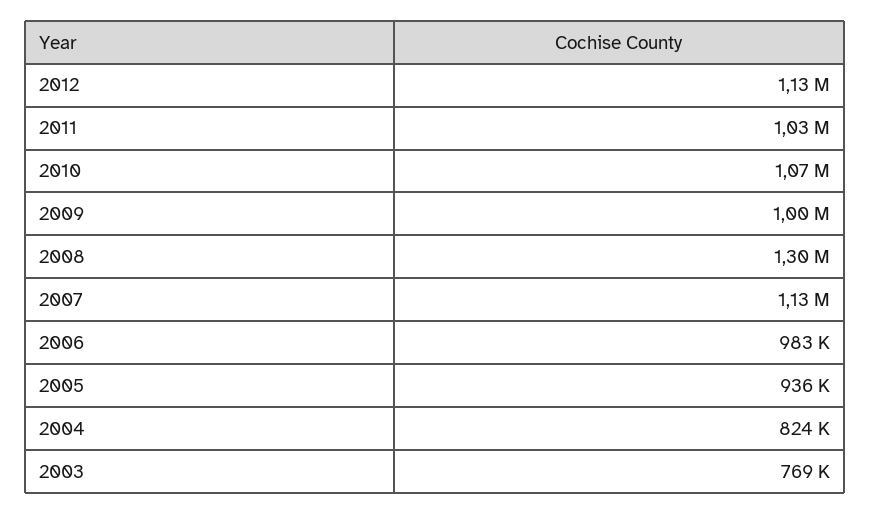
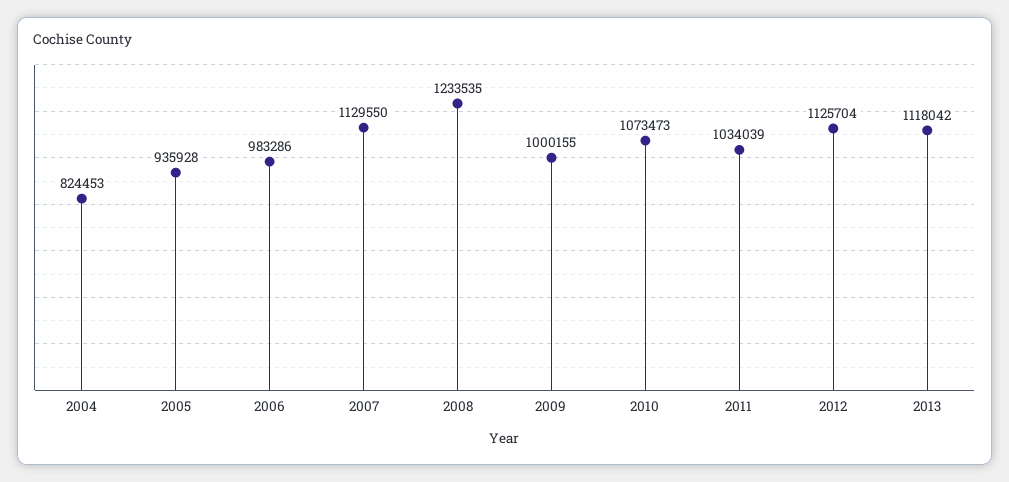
2008: 1300000 -> 1233535
2003: 769000 -> none
2013: none -> 1118042

